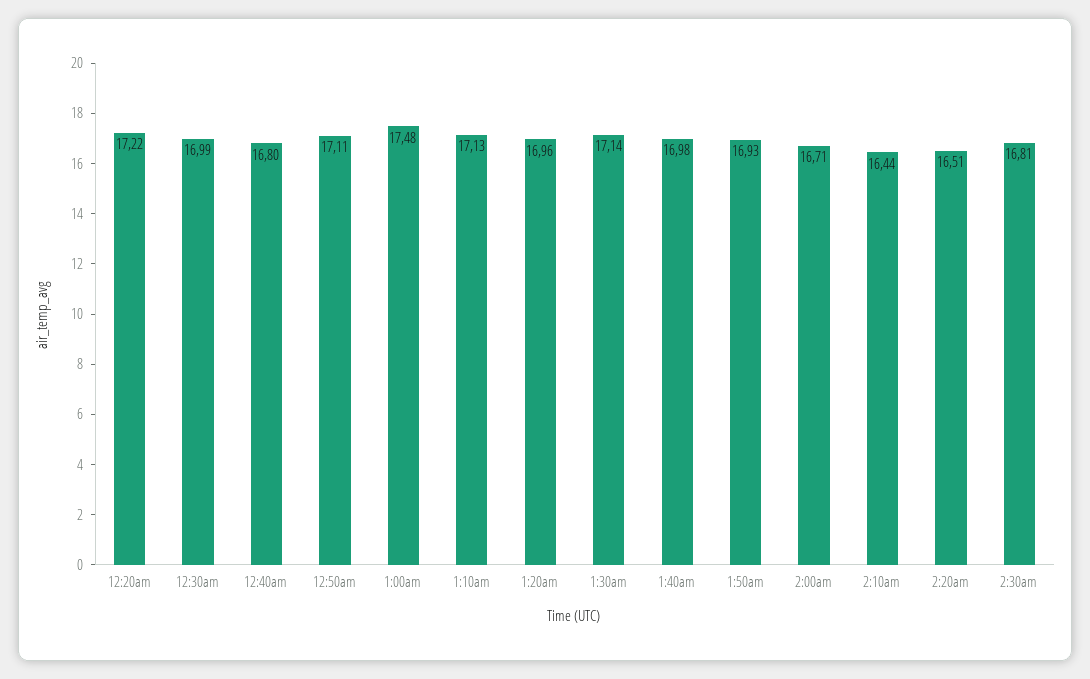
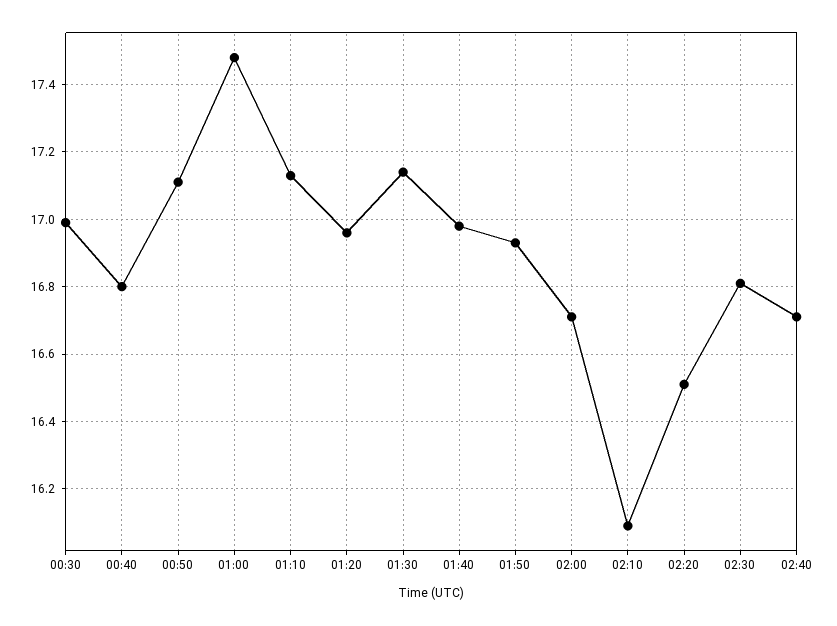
12:20am: 17.22 -> none
2:10am: 16.44 -> 16.1
02:40: none -> 16.7

